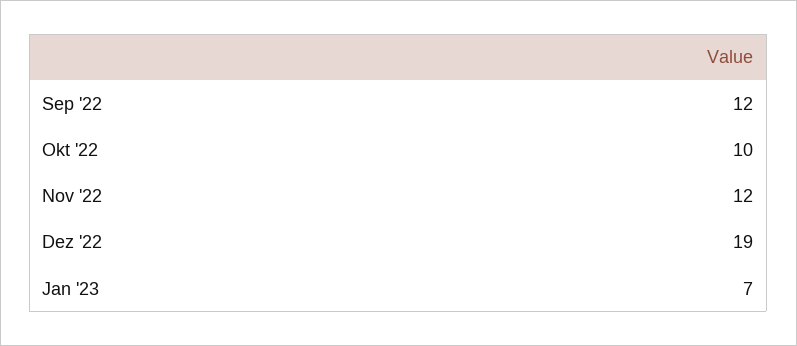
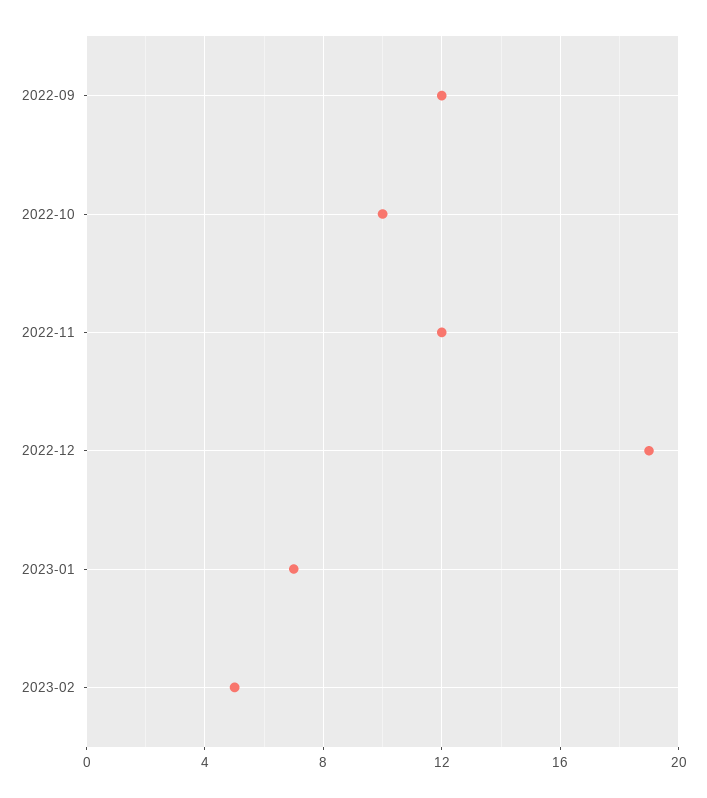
2023-02: none -> 5

